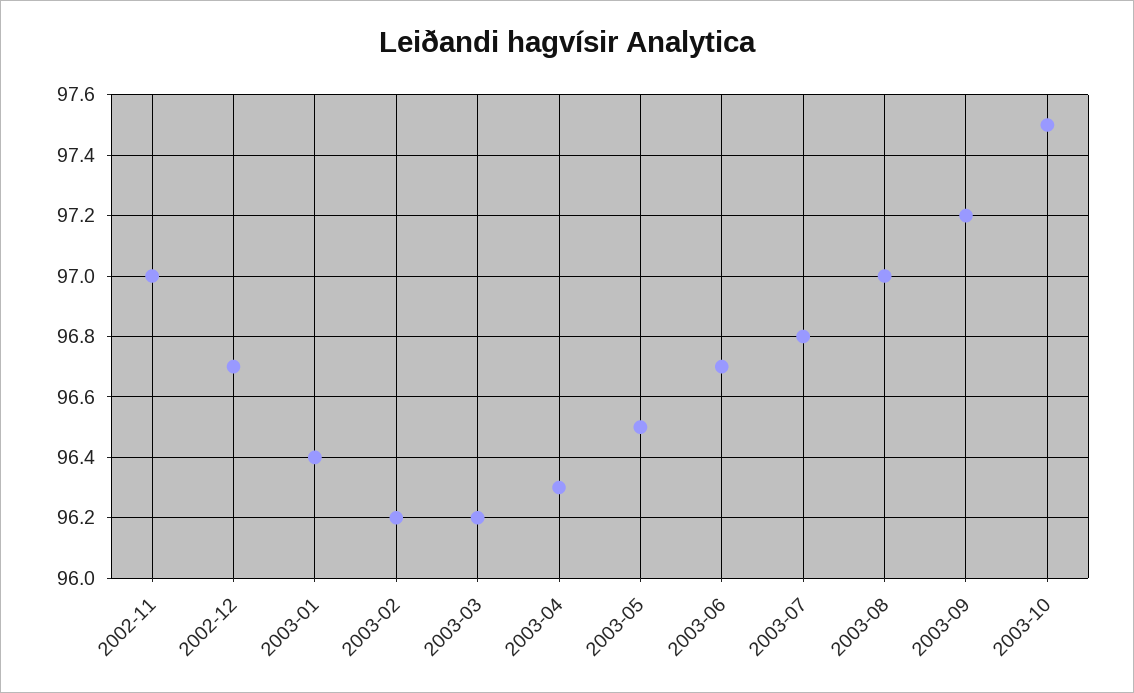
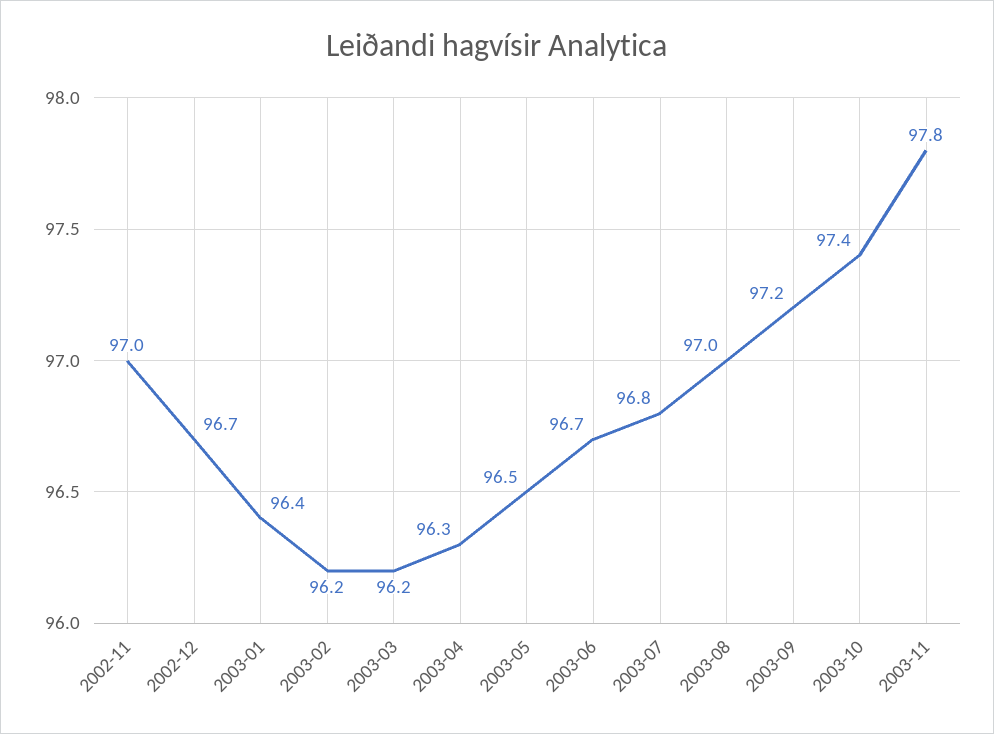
2003-10: 97.5 -> 97.4
2003-11: none -> 97.8

